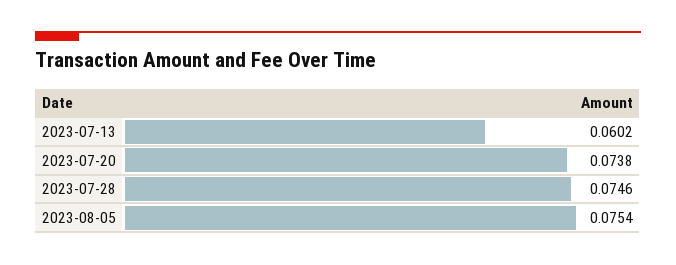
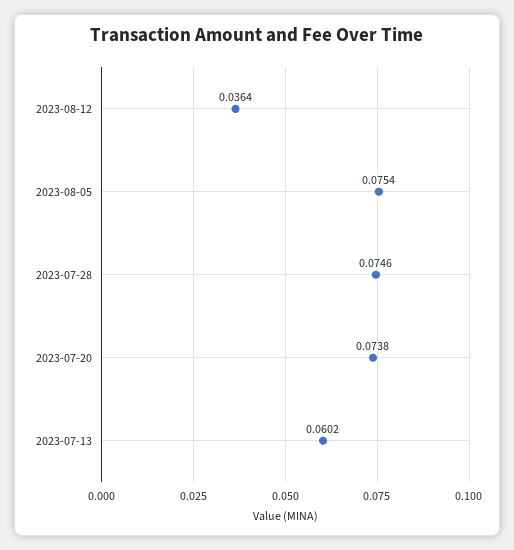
2023-08-12: none -> 0.0364

